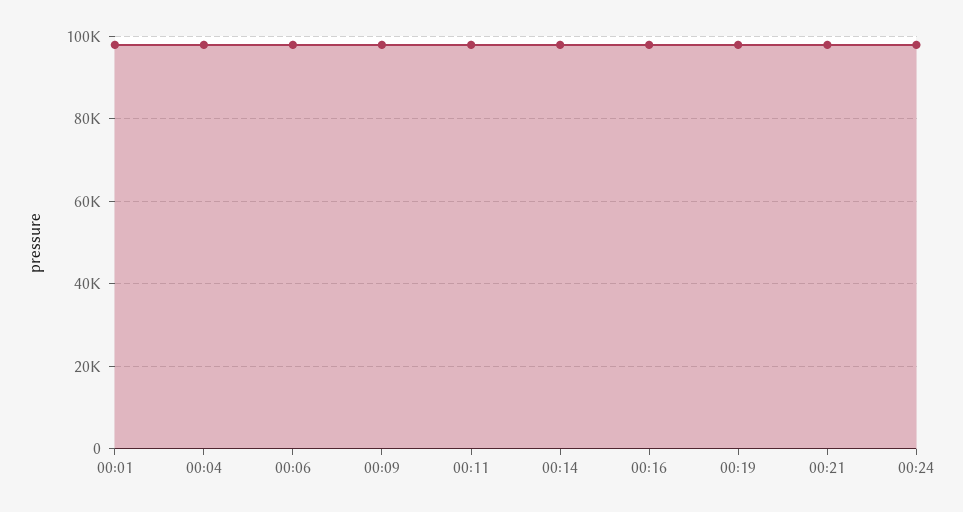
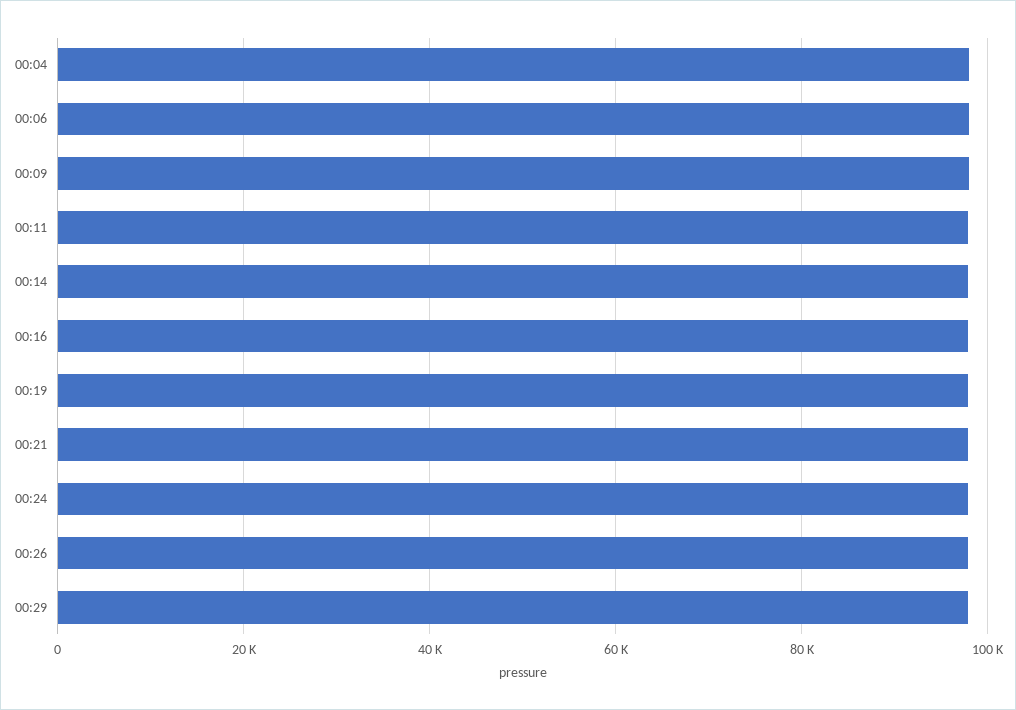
00:01: 98000 -> none
00:26: none -> 98000
00:29: none -> 98000

